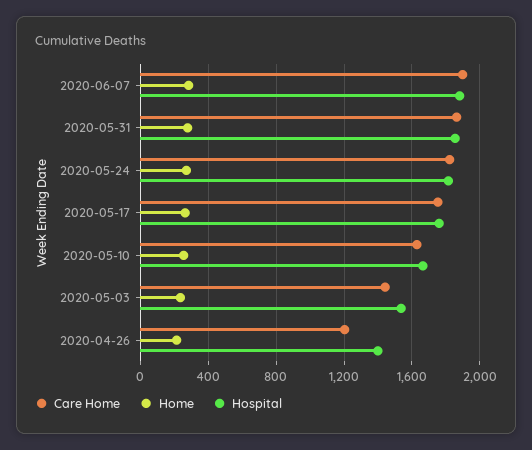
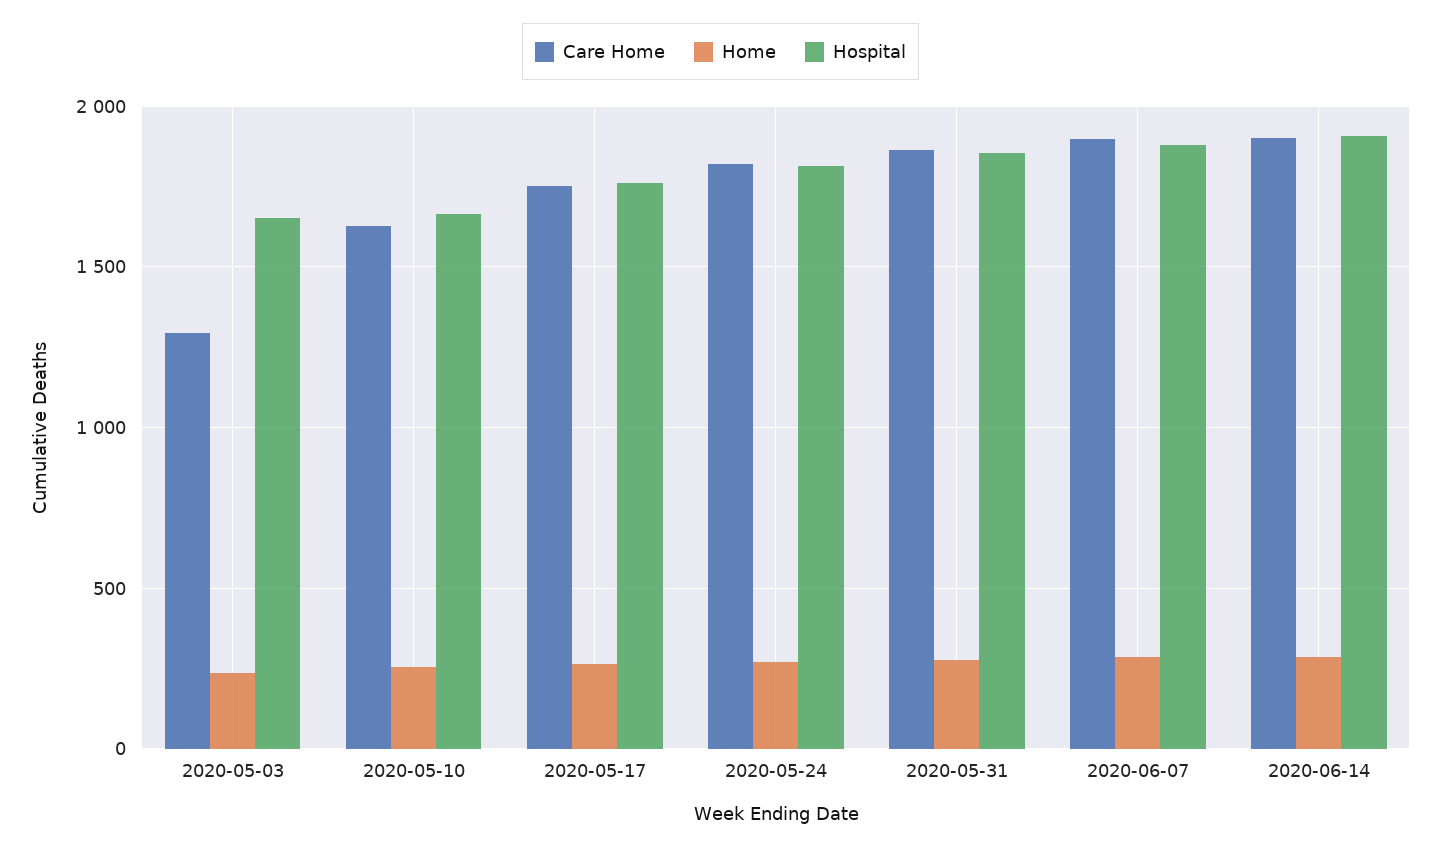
Care Home, 2020-05-03: 1450 -> 1300
Hospital, 2020-05-03: 1550 -> 1650
Care Home, 2020-04-26: 1200 -> none
Home, 2020-04-26: 200 -> none
Hospital, 2020-04-26: 1400 -> none
Care Home, 2020-06-14: none -> 1900
Home, 2020-06-14: none -> 300
Hospital, 2020-06-14: none -> 1900

